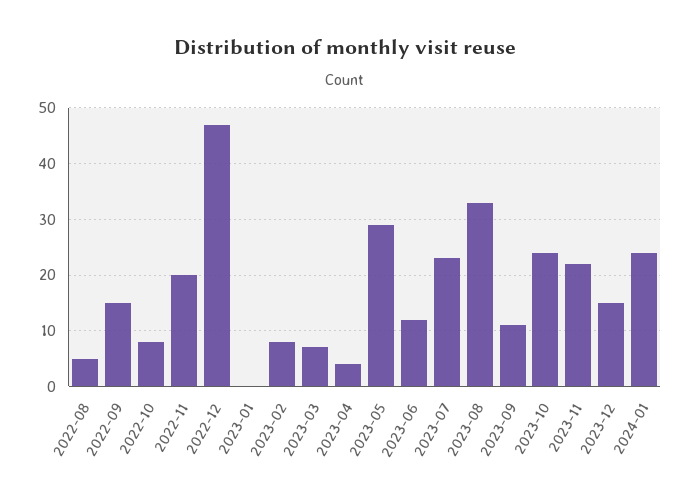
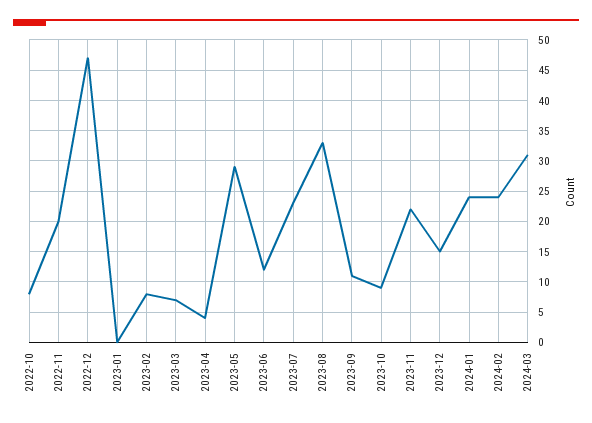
2022-08: 5 -> none
2022-09: 15 -> none
2023-10: 25 -> 9
2024-02: none -> 24
2024-03: none -> 31

